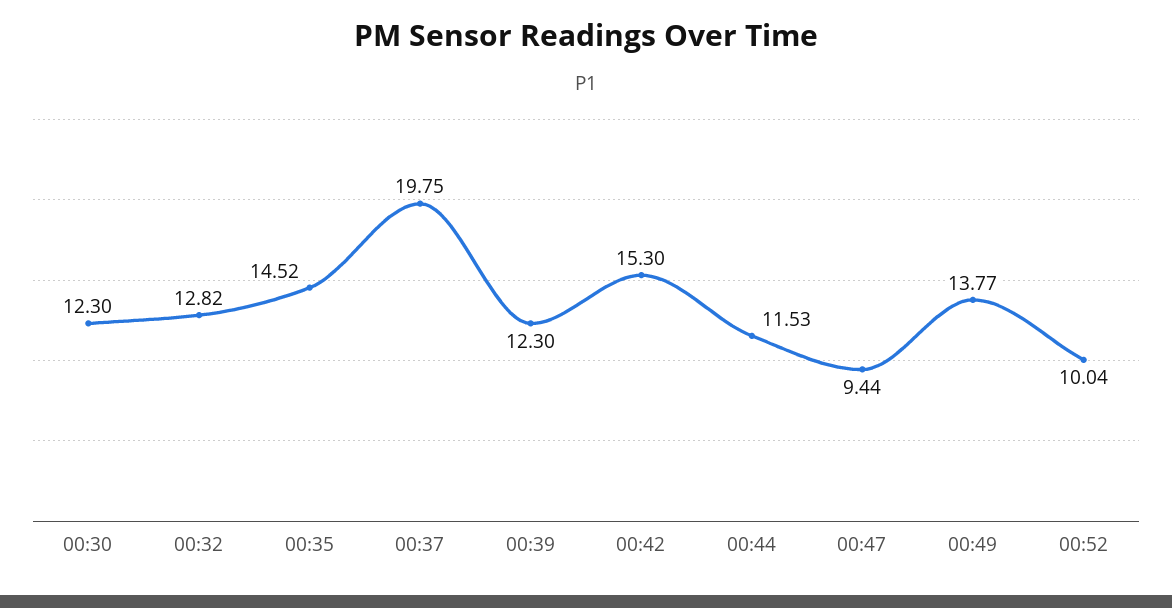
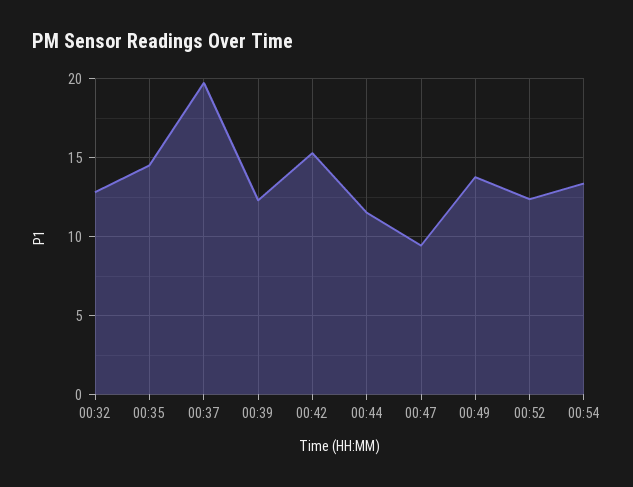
00:30: 12.3 -> none
00:52: 10.04 -> 12.5
00:54: none -> 13.5

